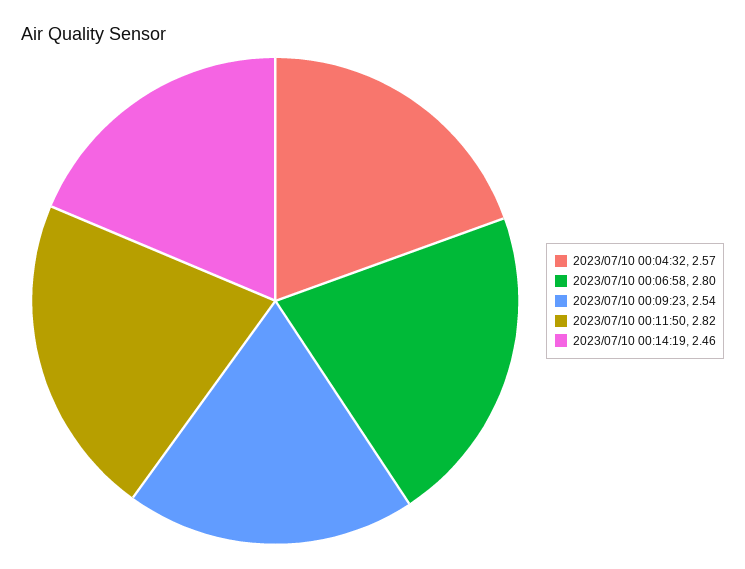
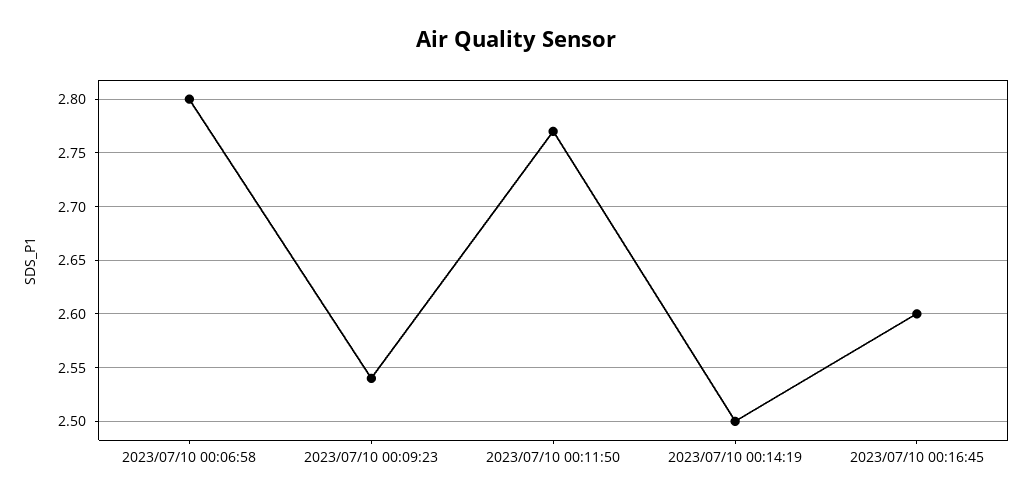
2023/07/10 00:04:32: 2.57 -> none
2023/07/10 00:11:50: 2.82 -> 2.77
2023/07/10 00:14:19: 2.46 -> 2.5
2023/07/10 00:16:45: none -> 2.6

